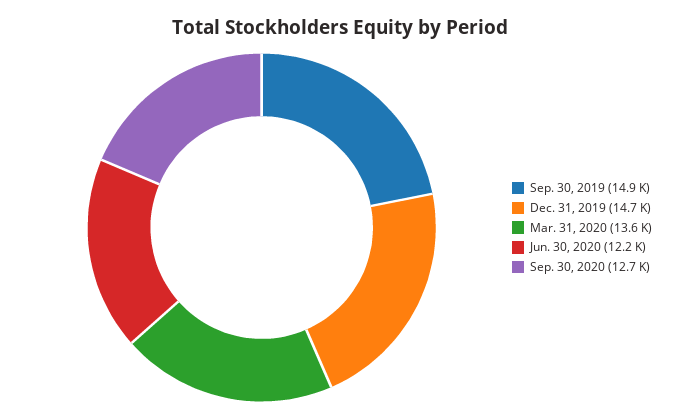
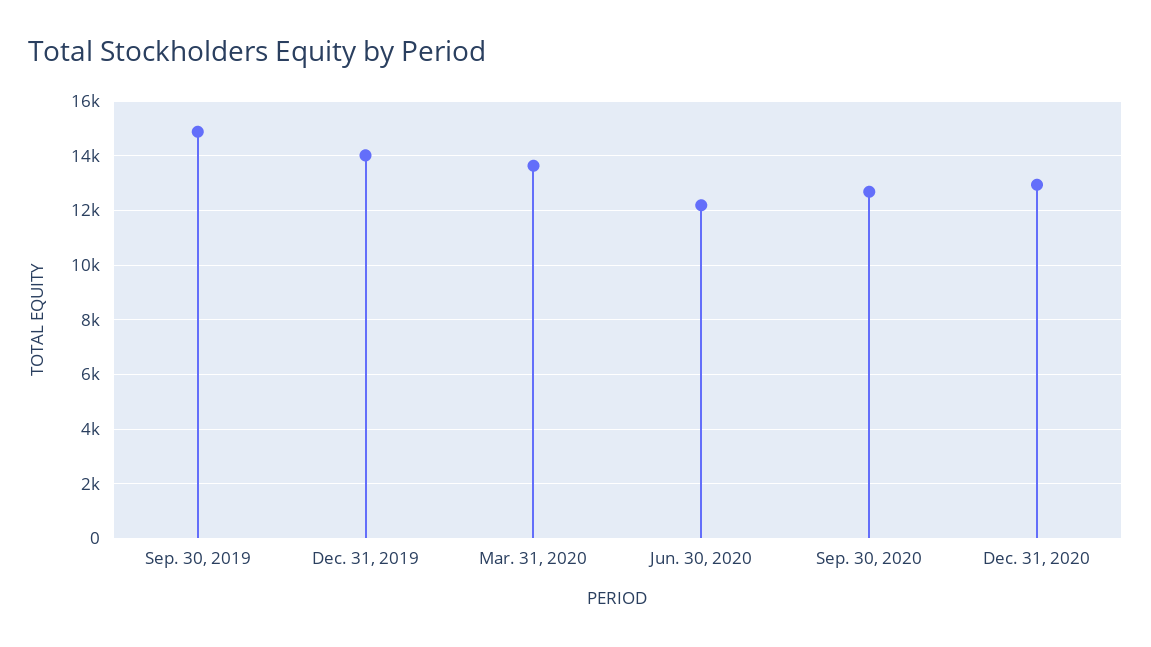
Dec. 31, 2019: 14700 -> 14000
Dec. 31, 2020: none -> 13000

